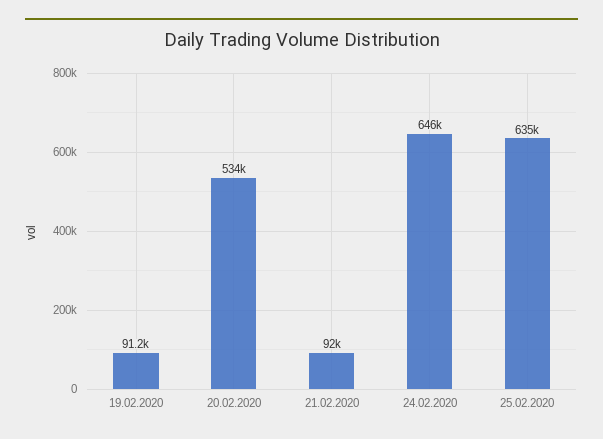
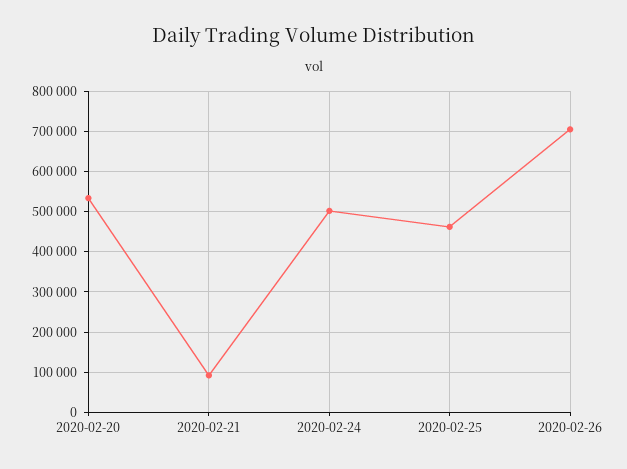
19.02.2020: 91200 -> none
24.02.2020: 646000 -> 500000
25.02.2020: 635000 -> 460000
2020-02-26: none -> 700000

